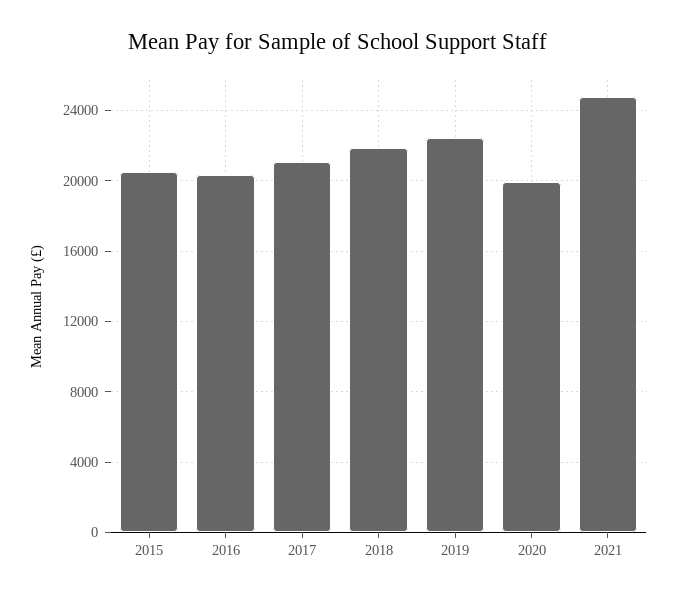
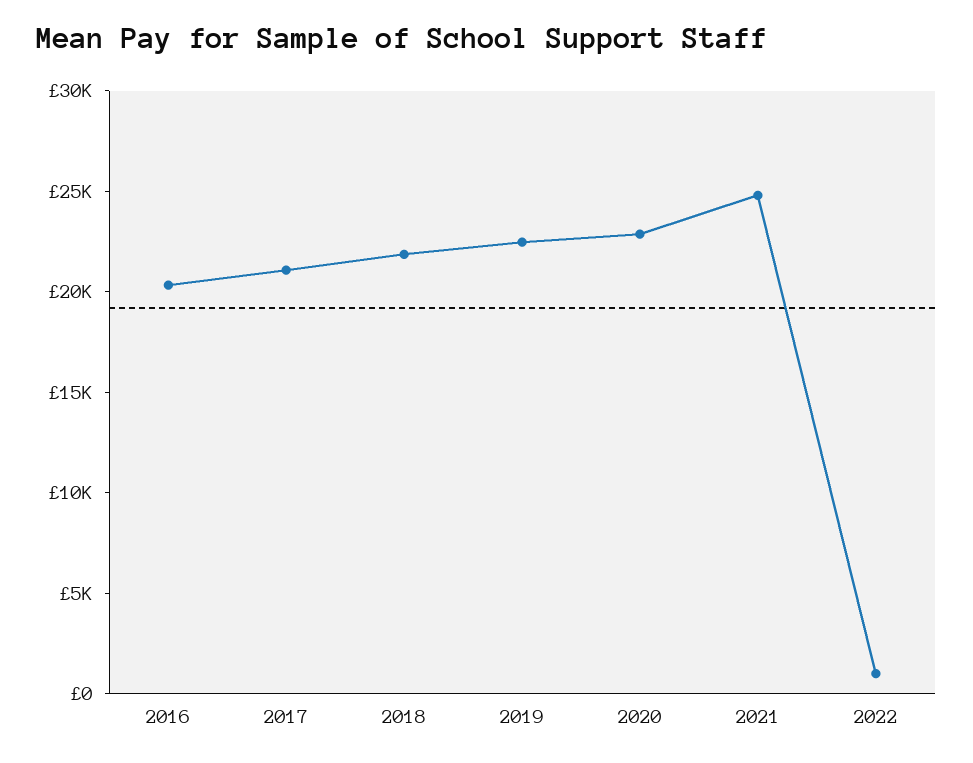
2015: 20500 -> none
2020: 20000 -> 23000
2022: none -> 1000

